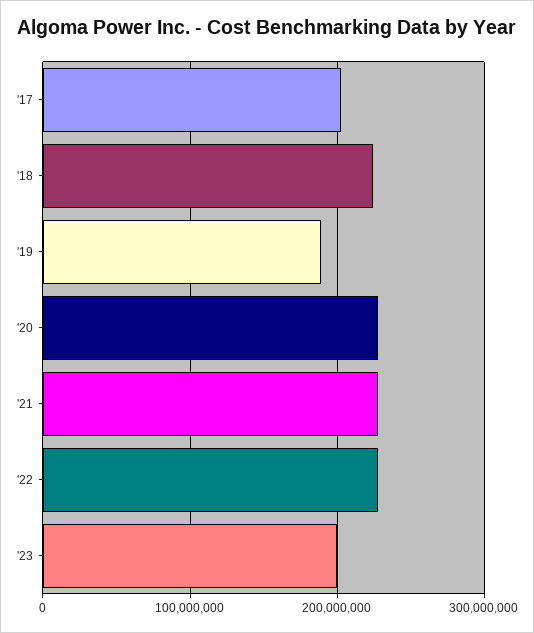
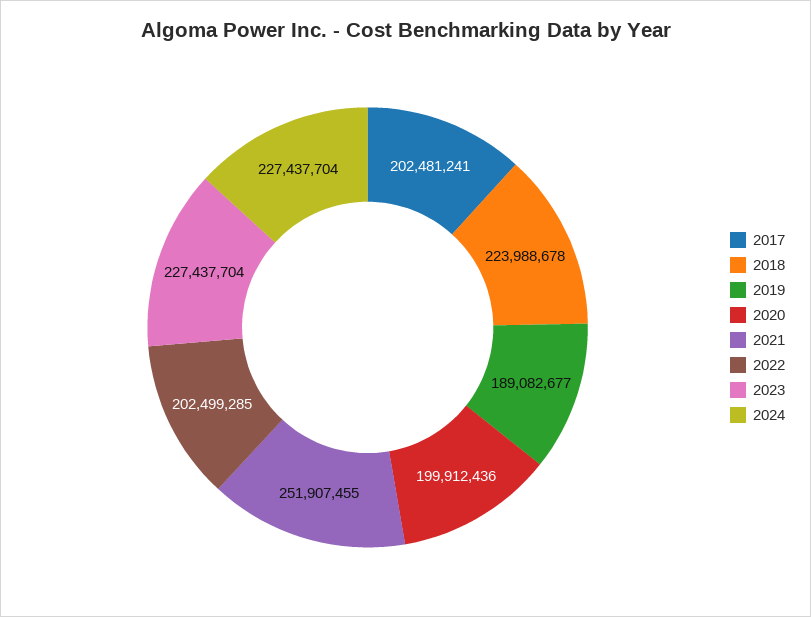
'20: 230000000 -> 199912436
'21: 230000000 -> 251907455
'22: 230000000 -> 202499285
'23: 200000000 -> 227437704
2024: none -> 227437704

